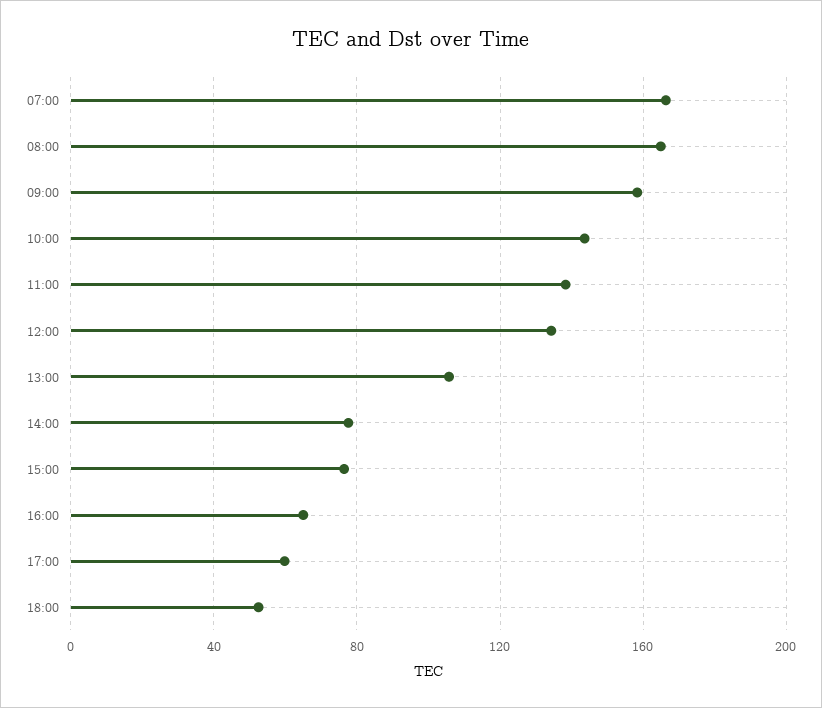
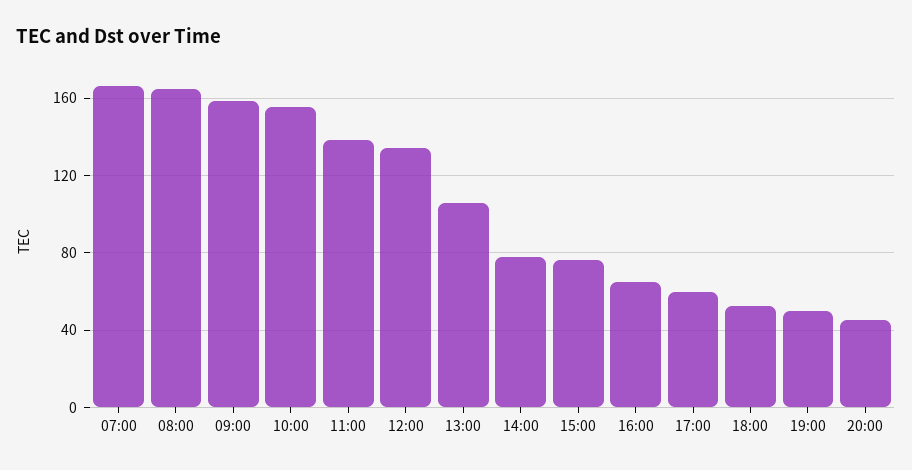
10:00: 145 -> 155
19:00: none -> 50
20:00: none -> 45

